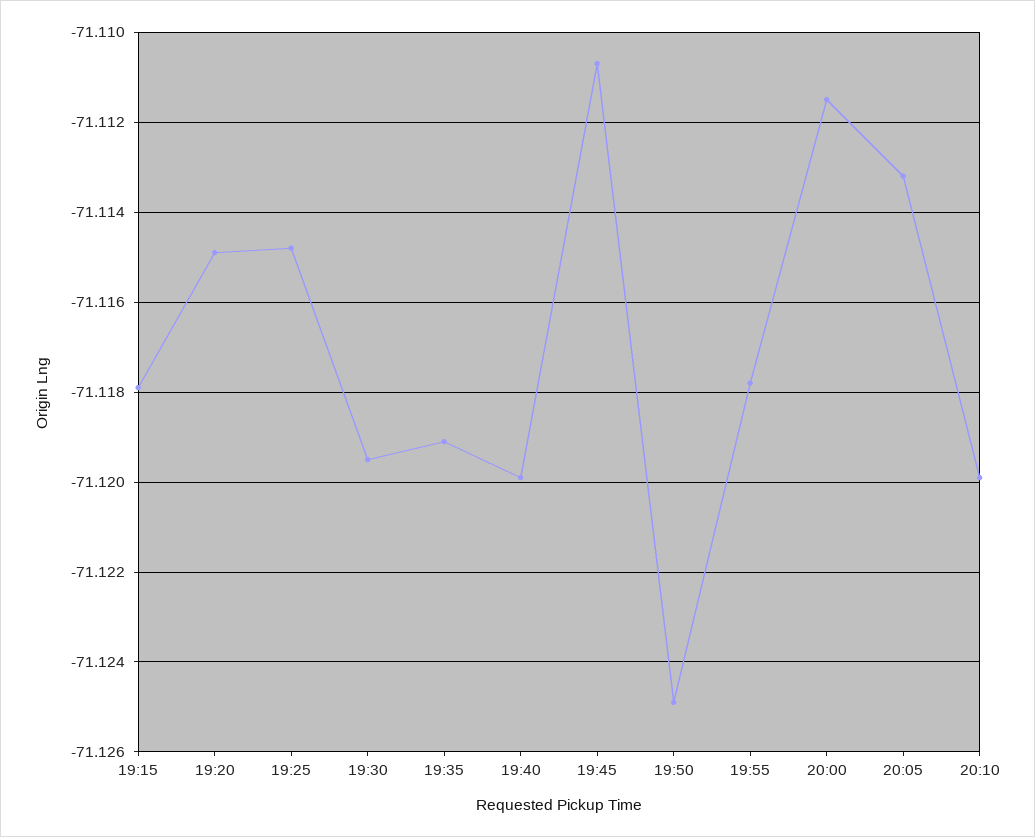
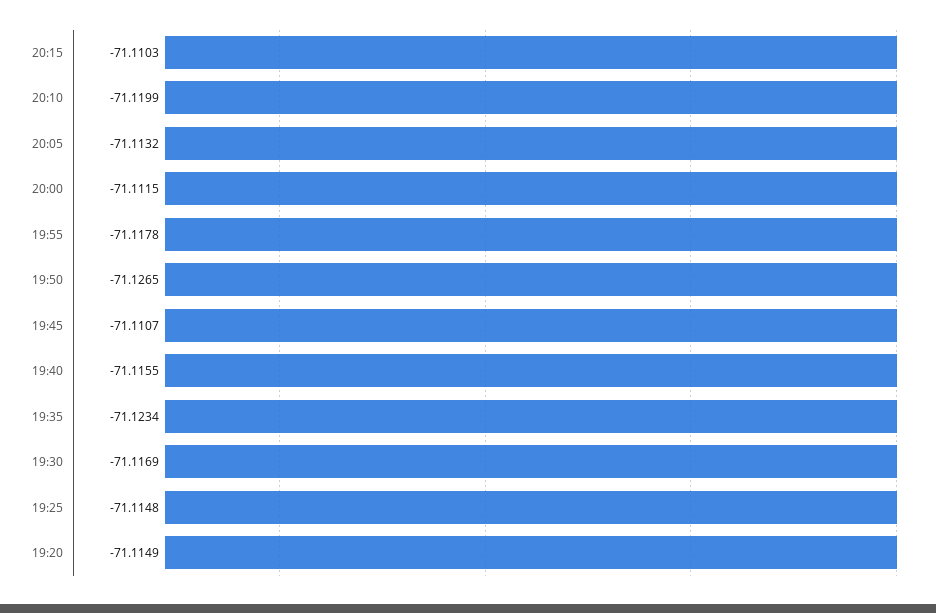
19:15: -71.118 -> none
19:30: -71.1195 -> -71.1169
19:35: -71.119 -> -71.1234
19:40: -71.12 -> -71.1155
19:50: -71.125 -> -71.1265
20:15: none -> -71.1103

